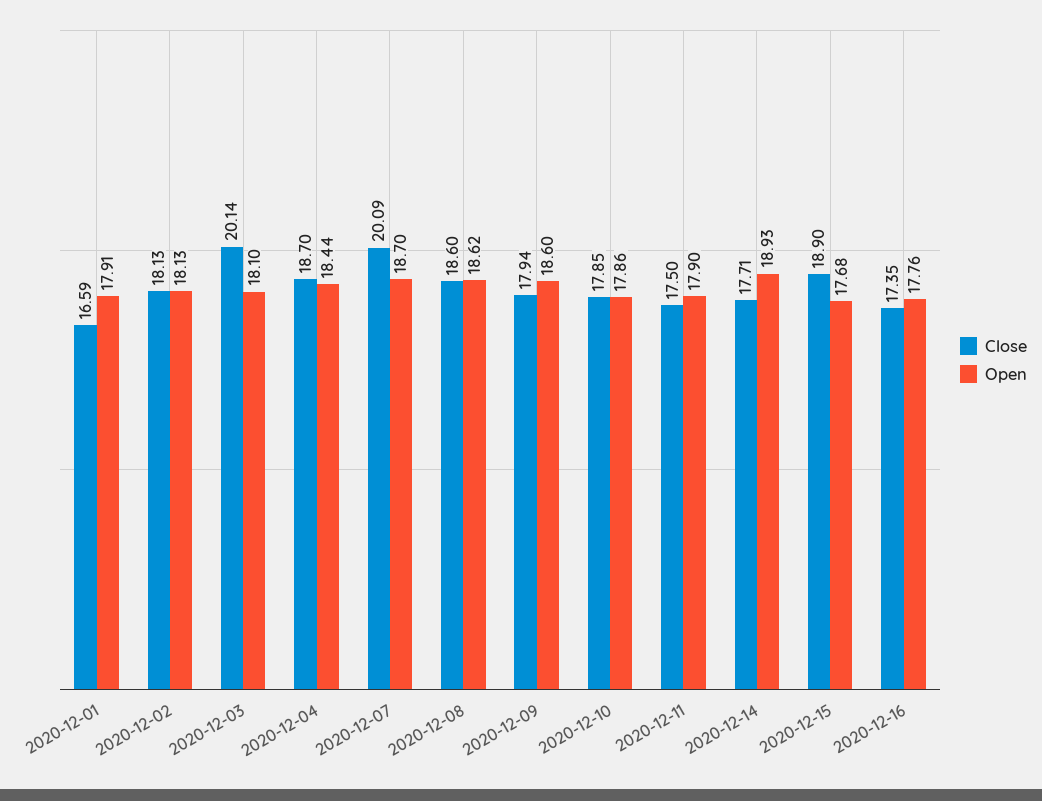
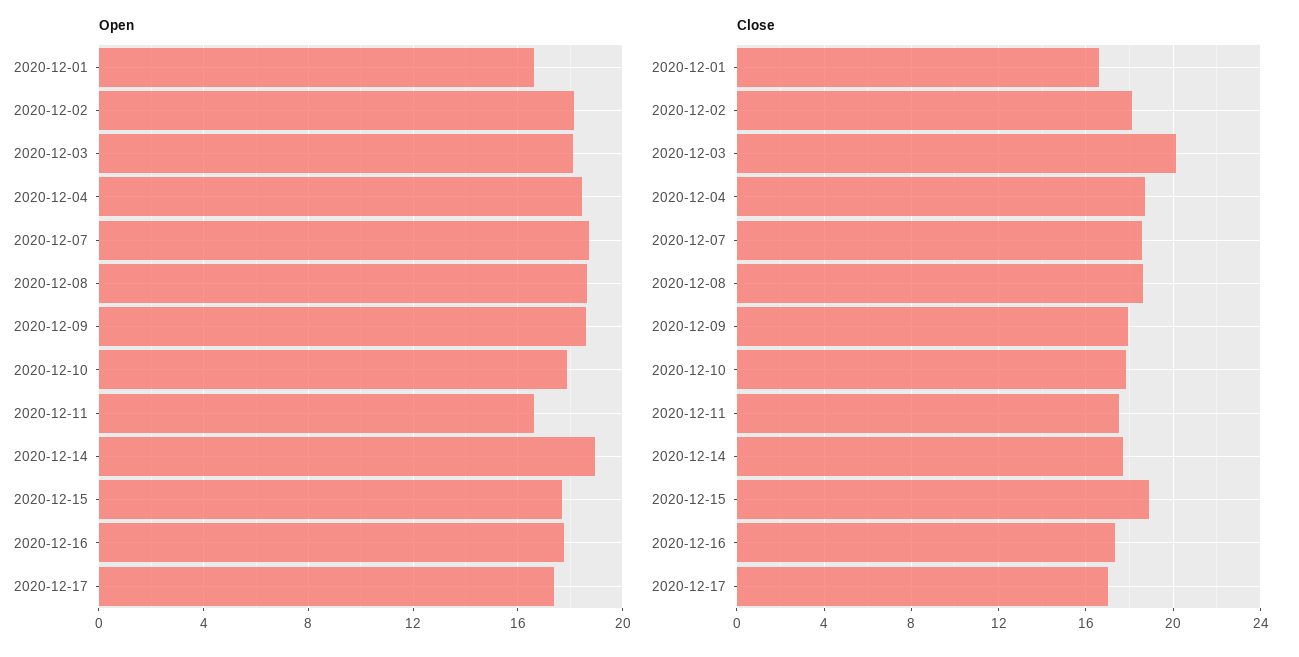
Open, 2020-12-01: 17.91 -> 16.5
Close, 2020-12-07: 20.09 -> 18.5
Open, 2020-12-11: 17.9 -> 16.5
Open, 2020-12-17: none -> 17.5
Close, 2020-12-17: none -> 17

